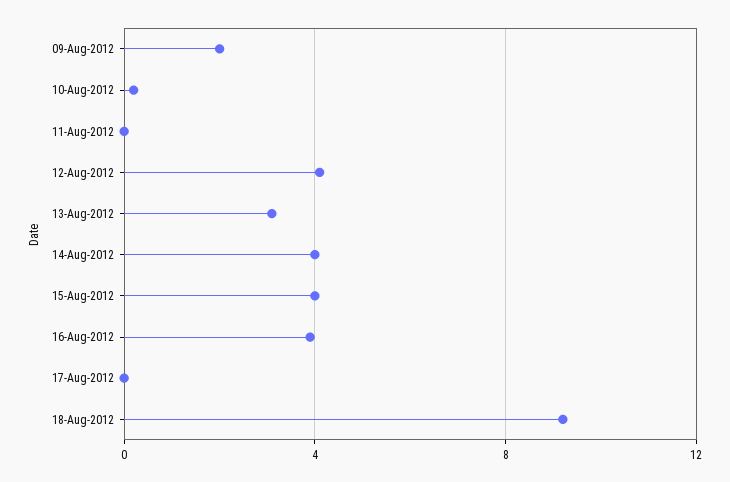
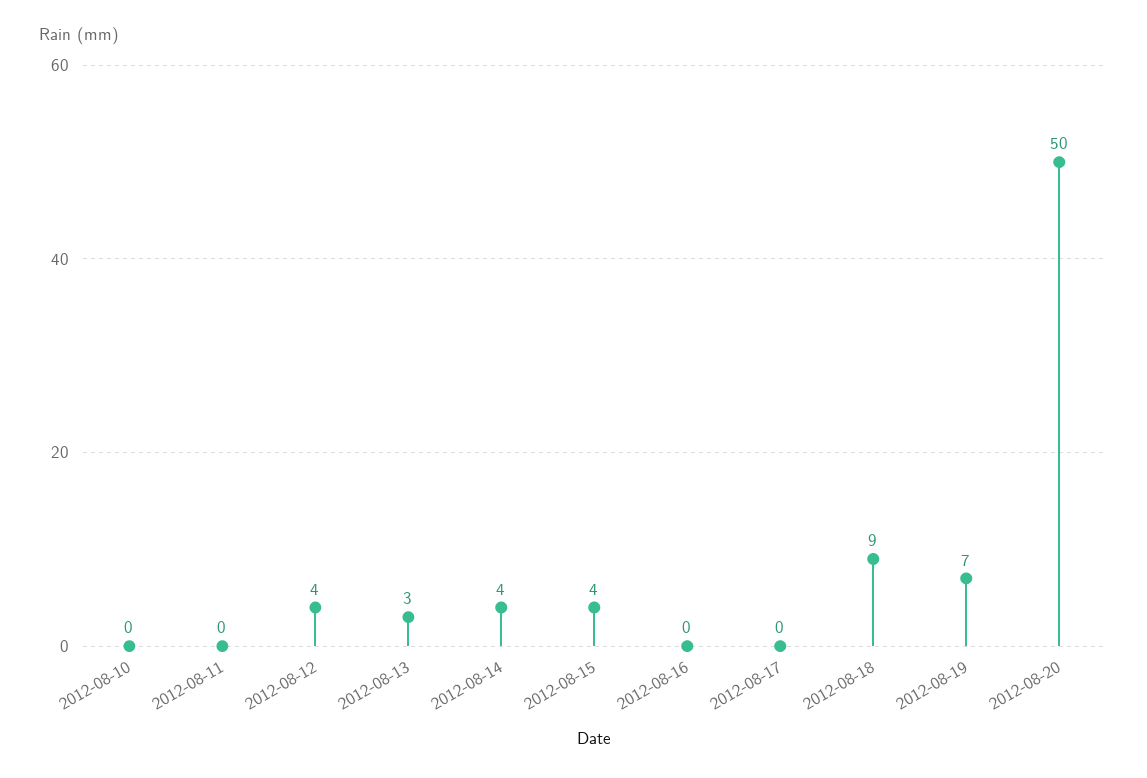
09-Aug-2012: 2 -> none
16-Aug-2012: 4 -> 0
2012-08-19: none -> 7
2012-08-20: none -> 50

